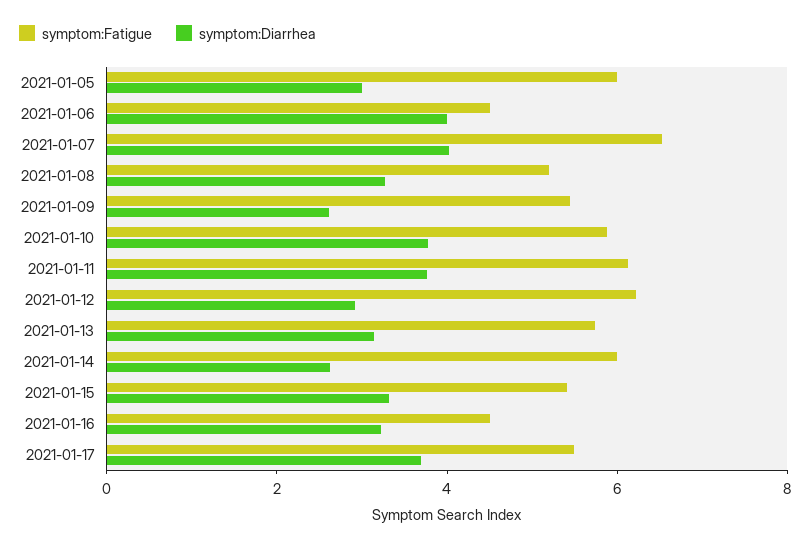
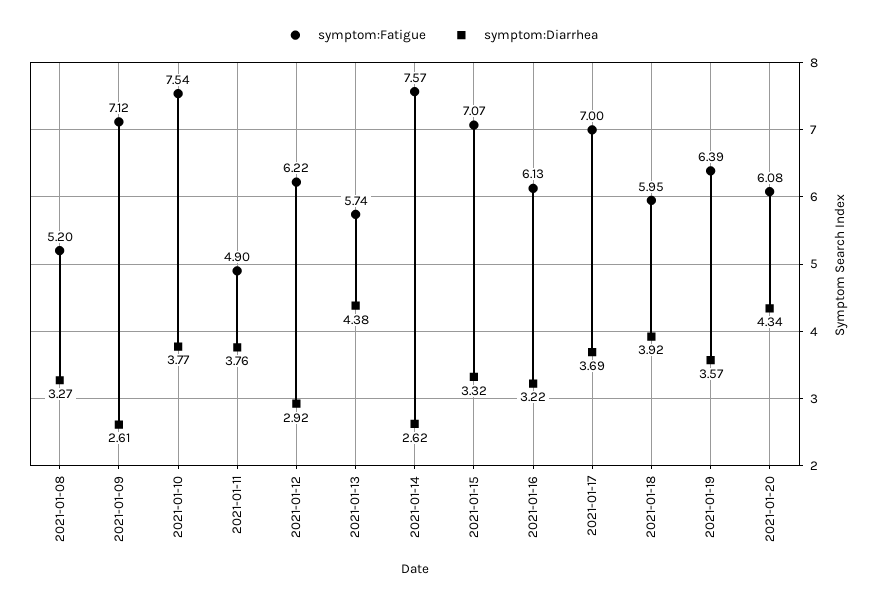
symptom:Fatigue, 2021-01-05: 6 -> none
symptom:Diarrhea, 2021-01-05: 3 -> none
symptom:Fatigue, 2021-01-06: 4.5 -> none
symptom:Diarrhea, 2021-01-06: 4 -> none
symptom:Fatigue, 2021-01-07: 6.5 -> none
symptom:Diarrhea, 2021-01-07: 4 -> none
symptom:Fatigue, 2021-01-09: 5.5 -> 7.12
symptom:Fatigue, 2021-01-10: 6 -> 7.54
symptom:Fatigue, 2021-01-11: 6 -> 4.9
symptom:Diarrhea, 2021-01-13: 3 -> 4.38
symptom:Fatigue, 2021-01-14: 6 -> 7.57
symptom:Fatigue, 2021-01-15: 5.5 -> 7.07
symptom:Fatigue, 2021-01-16: 4.5 -> 6.13
symptom:Fatigue, 2021-01-17: 5.5 -> 7
symptom:Fatigue, 2021-01-18: none -> 5.95
symptom:Diarrhea, 2021-01-18: none -> 3.92
symptom:Fatigue, 2021-01-19: none -> 6.39
symptom:Diarrhea, 2021-01-19: none -> 3.57
symptom:Fatigue, 2021-01-20: none -> 6.08
symptom:Diarrhea, 2021-01-20: none -> 4.34

